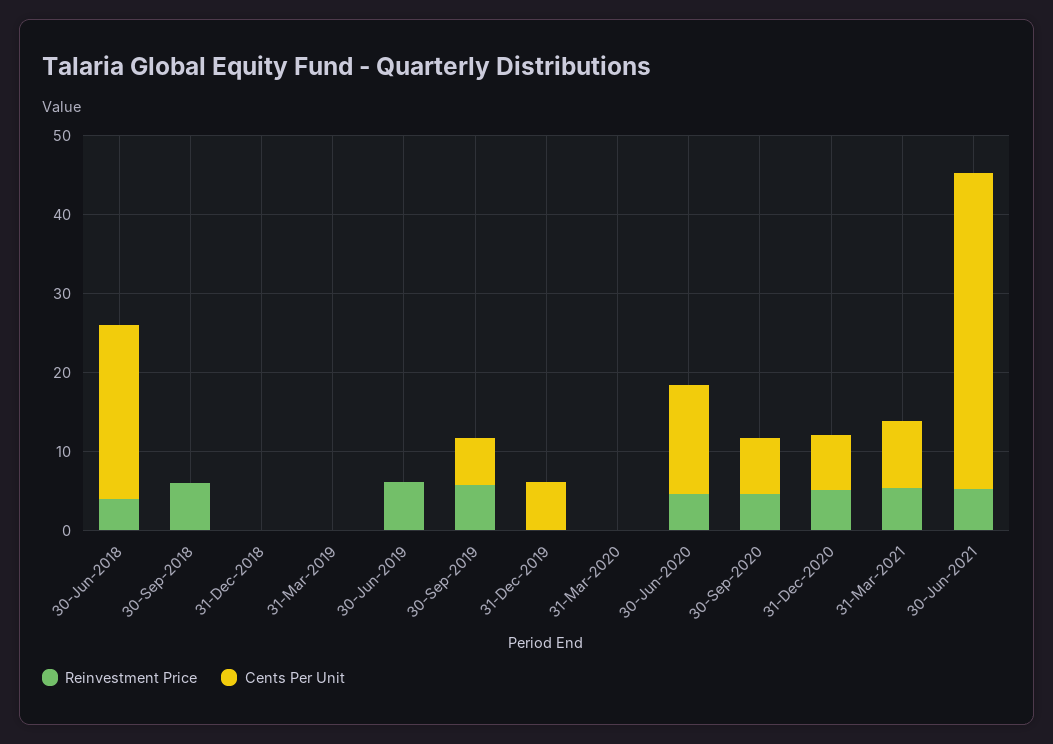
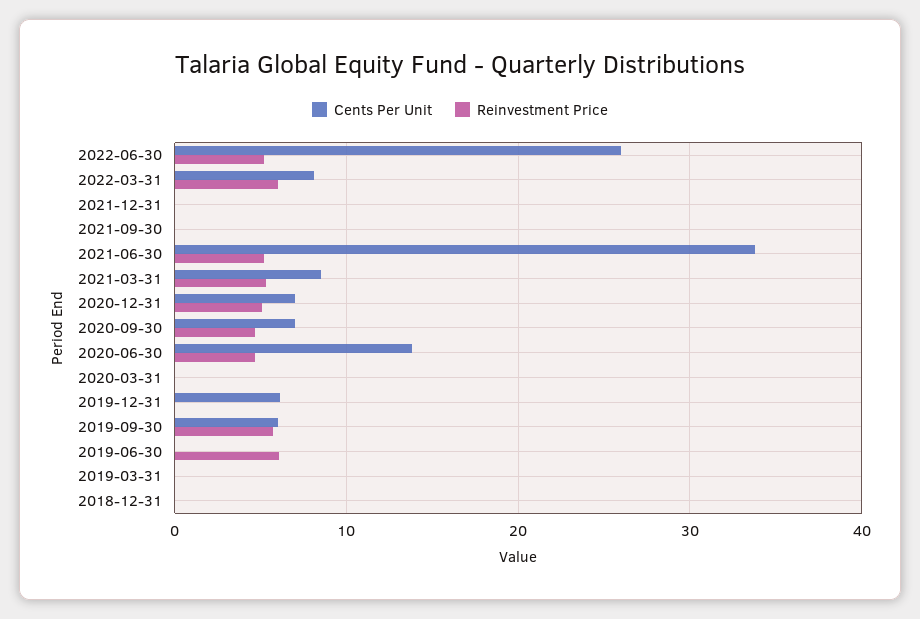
Reinvestment Price, 30-Jun-2018: 4 -> none
Cents Per Unit, 30-Jun-2018: 22 -> none
Reinvestment Price, 30-Sep-2018: 6 -> none
Cents Per Unit, 30-Sep-2018: 0 -> none
Cents Per Unit, 30-Jun-2021: 40 -> 34
Cents Per Unit, 2022-06-30: none -> 26
Reinvestment Price, 2022-06-30: none -> 5
Cents Per Unit, 2022-03-31: none -> 8
Reinvestment Price, 2022-03-31: none -> 6
Cents Per Unit, 2021-12-31: none -> 0
Reinvestment Price, 2021-12-31: none -> 0
Cents Per Unit, 2021-09-30: none -> 0
Reinvestment Price, 2021-09-30: none -> 0

